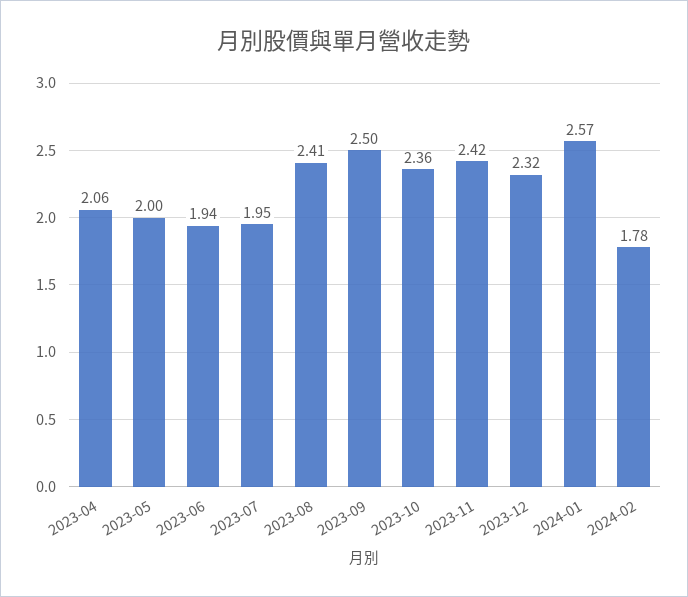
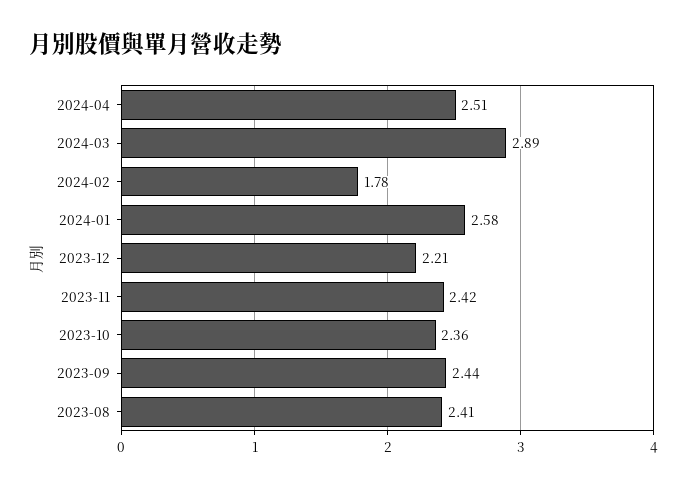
2023-04: 2.06 -> none
2023-05: 2 -> none
2023-06: 1.94 -> none
2023-07: 1.95 -> none
2023-09: 2.5 -> 2.44
2023-12: 2.32 -> 2.21
2024-01: 2.57 -> 2.58
2024-04: none -> 2.51
2024-03: none -> 2.89

